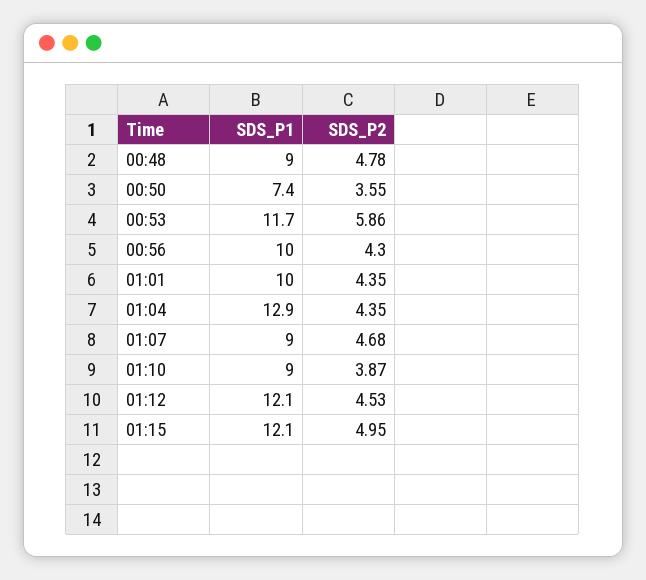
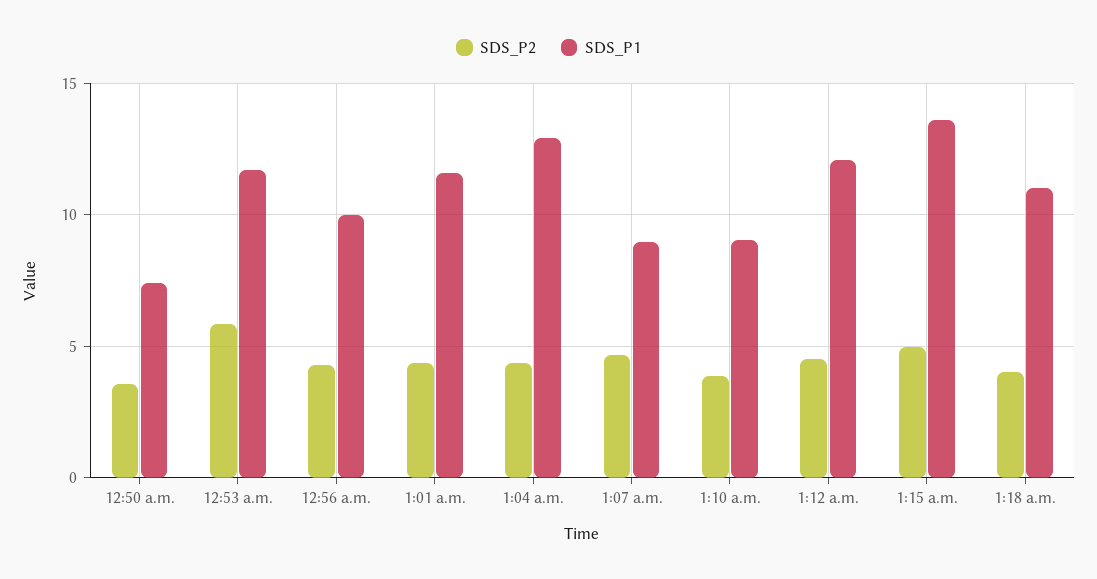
SDS_P1, 00:48: 9 -> none
SDS_P2, 00:48: 4.78 -> none
SDS_P1, 01:01: 10 -> 11.5
SDS_P1, 01:15: 12.1 -> 13.5
SDS_P2, 1:18 a.m.: none -> 4
SDS_P1, 1:18 a.m.: none -> 11

